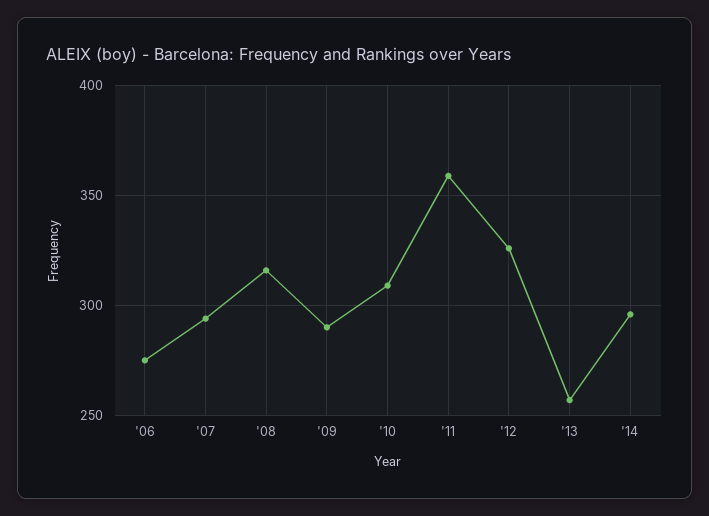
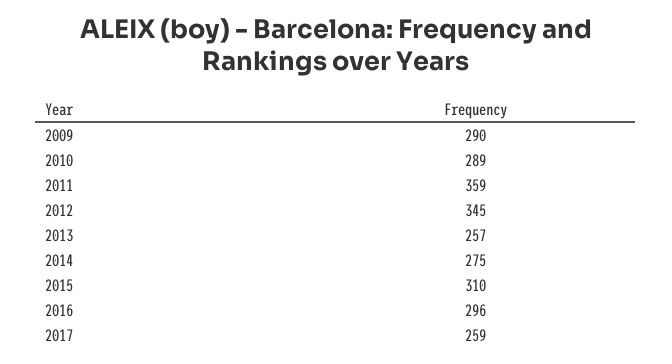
'06: 275 -> none
'07: 295 -> none
'08: 315 -> none
'10: 310 -> 289
'12: 325 -> 345
'14: 295 -> 275
2015: none -> 310
2016: none -> 296
2017: none -> 259

